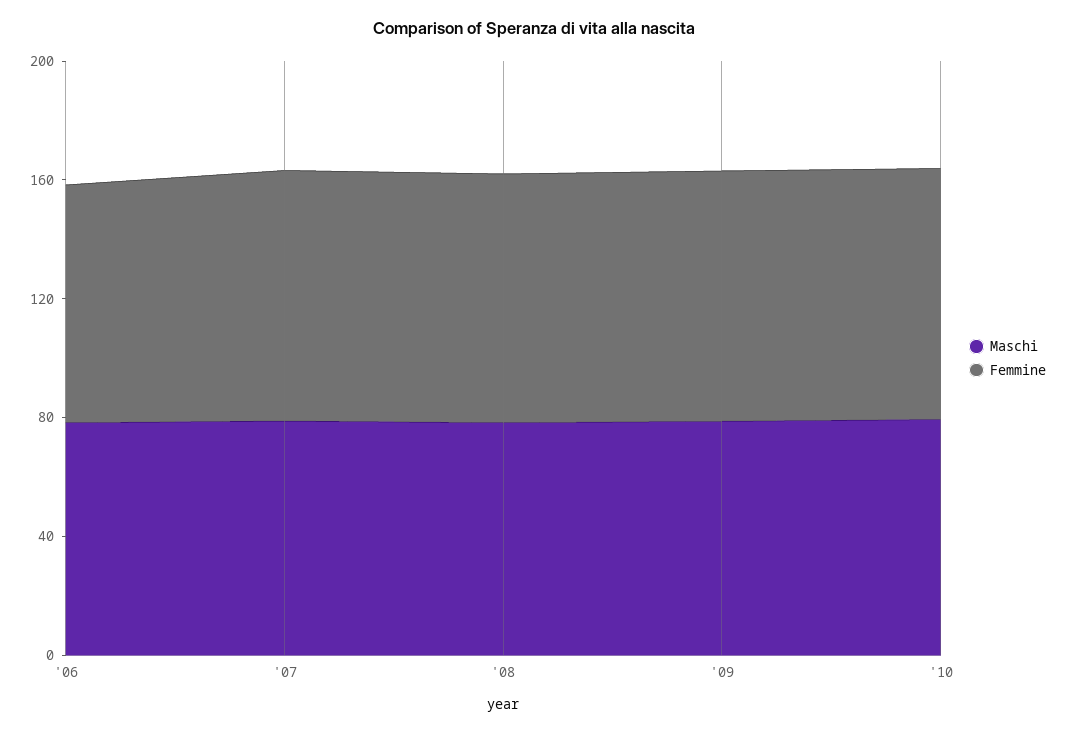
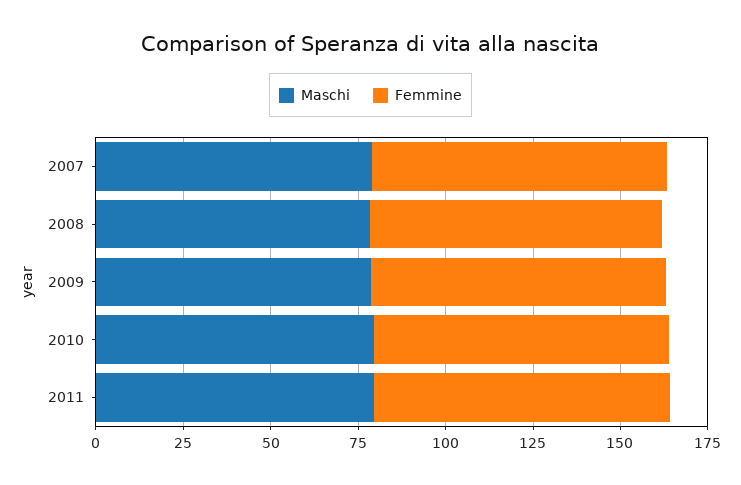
Maschi, '06: 80 -> none
Femmine, '06: 80 -> none
Maschi, 2011: none -> 80
Femmine, 2011: none -> 85

